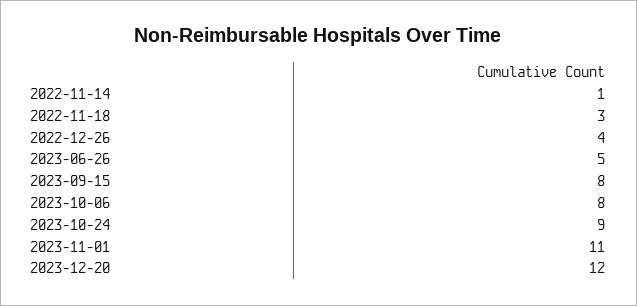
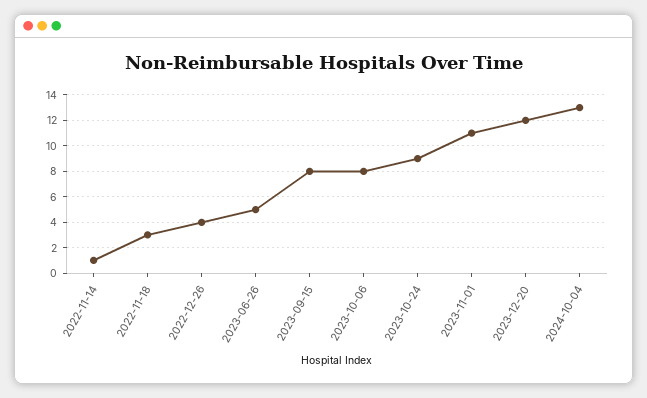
2024-10-04: none -> 13

